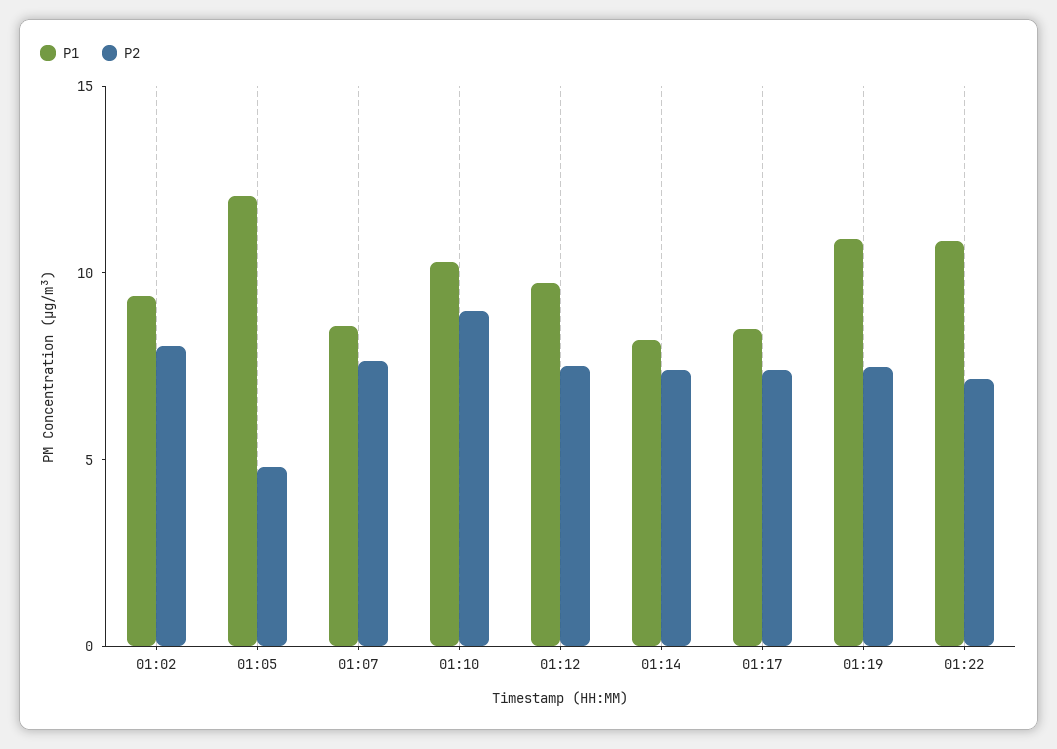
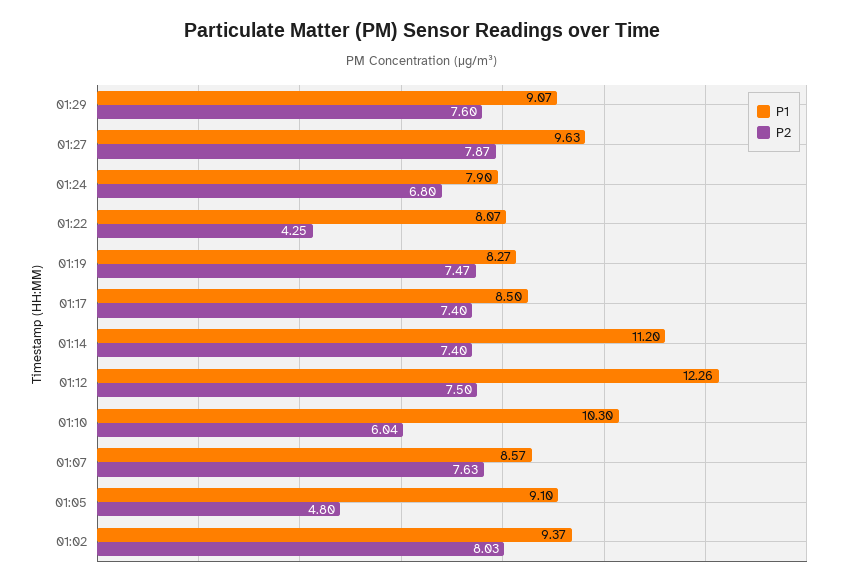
P1, 01:05: 12 -> 9.1
P2, 01:10: 9 -> 6.04
P1, 01:12: 10 -> 12.26
P1, 01:14: 8 -> 11.2
P1, 01:19: 11 -> 8.27
P1, 01:22: 11 -> 8.07
P2, 01:22: 7 -> 4.25
P1, 01:29: none -> 9.07
P2, 01:29: none -> 7.6
P1, 01:27: none -> 9.63
P2, 01:27: none -> 7.87
P1, 01:24: none -> 7.9
P2, 01:24: none -> 6.8

